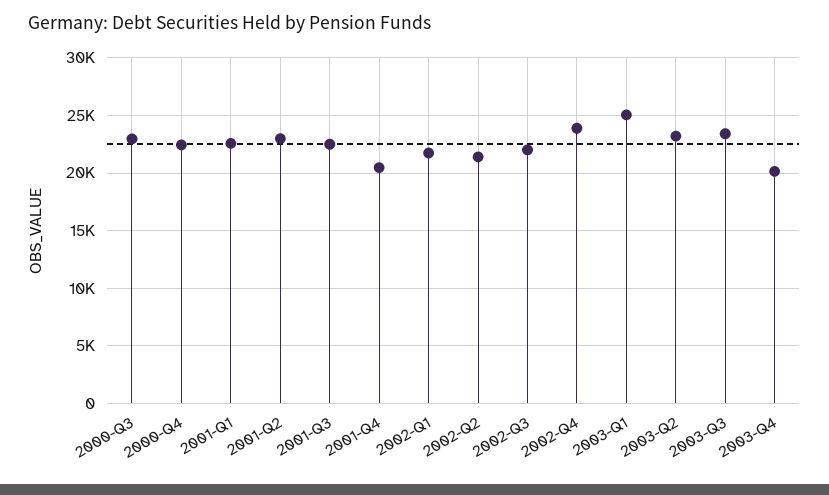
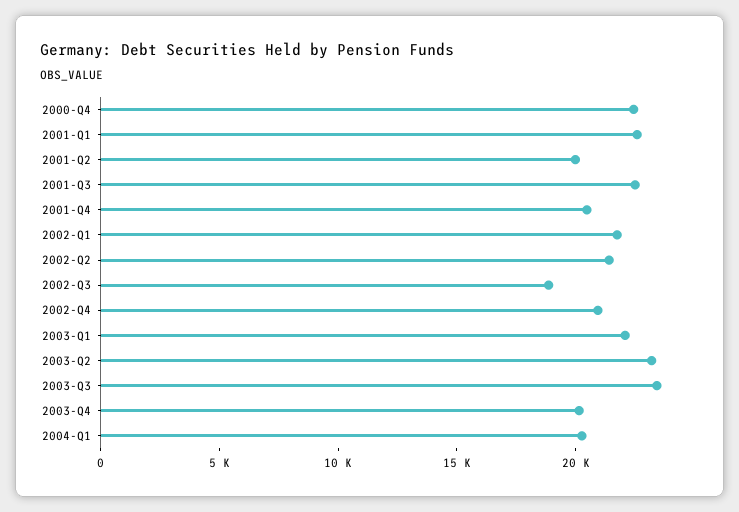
2000-Q3: 23000 -> none
2001-Q2: 23000 -> 20000
2002-Q3: 22000 -> 19000
2002-Q4: 24000 -> 21000
2003-Q1: 25000 -> 22000
2004-Q1: none -> 20000

